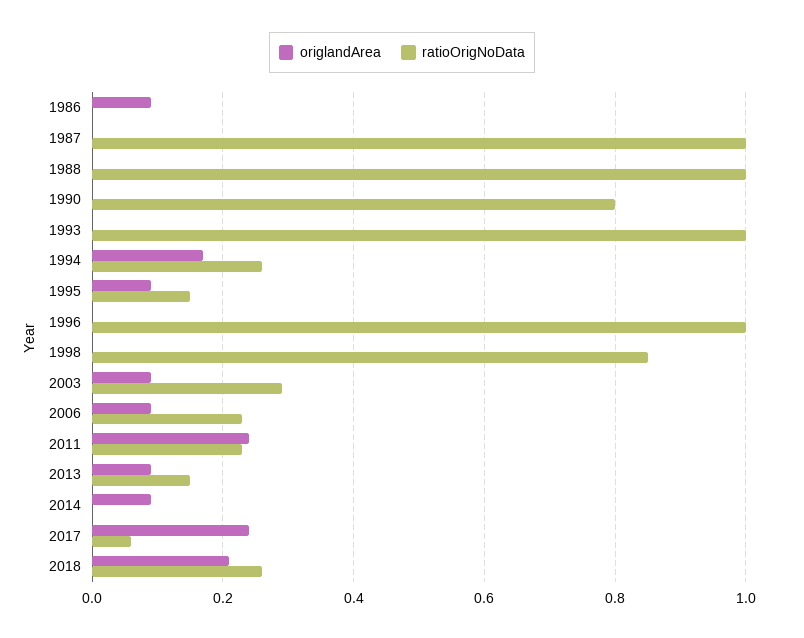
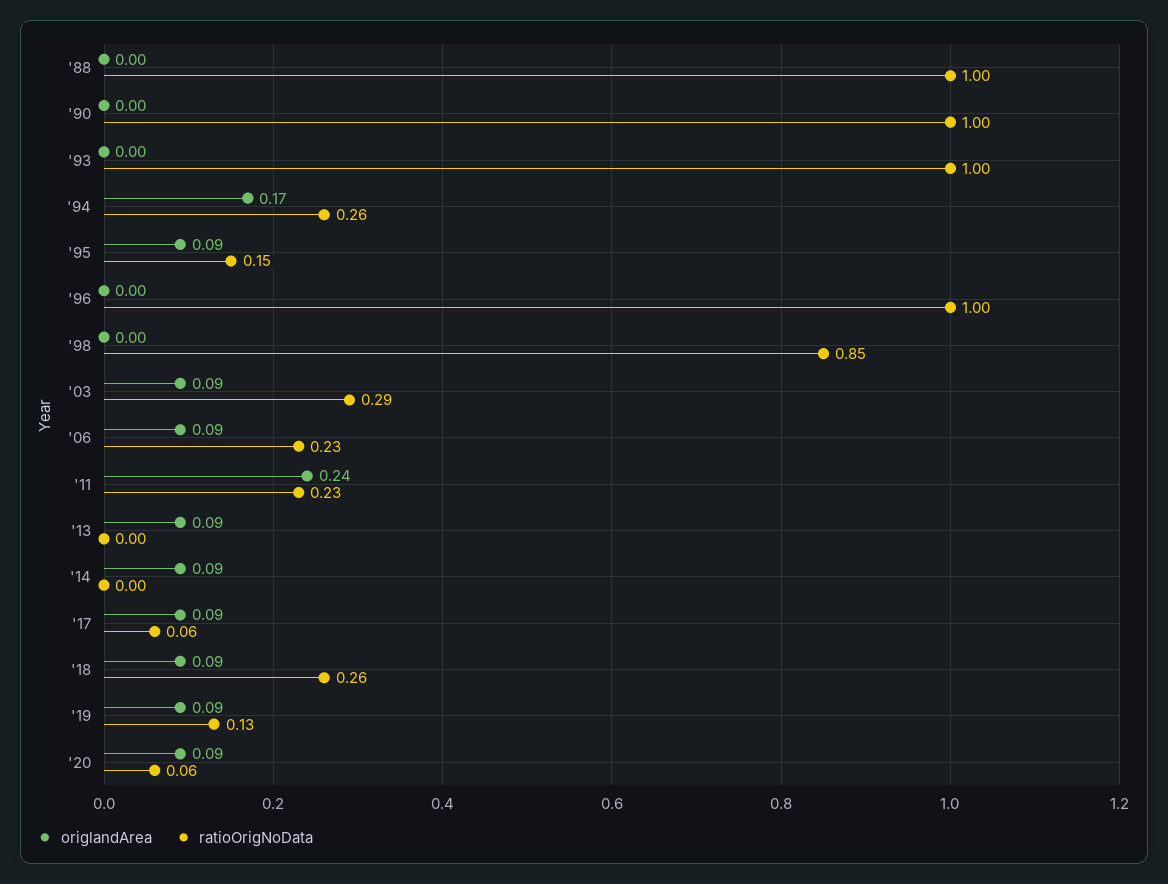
origlandArea, 1986: 0.1 -> none
ratioOrigNoData, 1986: 0 -> none
origlandArea, 1987: 0 -> none
ratioOrigNoData, 1987: 1 -> none
ratioOrigNoData, 1990: 0.8 -> 1
ratioOrigNoData, 2013: 0.15 -> 0
origlandArea, 2017: 0.25 -> 0.09
origlandArea, 2018: 0.2 -> 0.09
origlandArea, '19: none -> 0.09
ratioOrigNoData, '19: none -> 0.13
origlandArea, '20: none -> 0.09
ratioOrigNoData, '20: none -> 0.06

